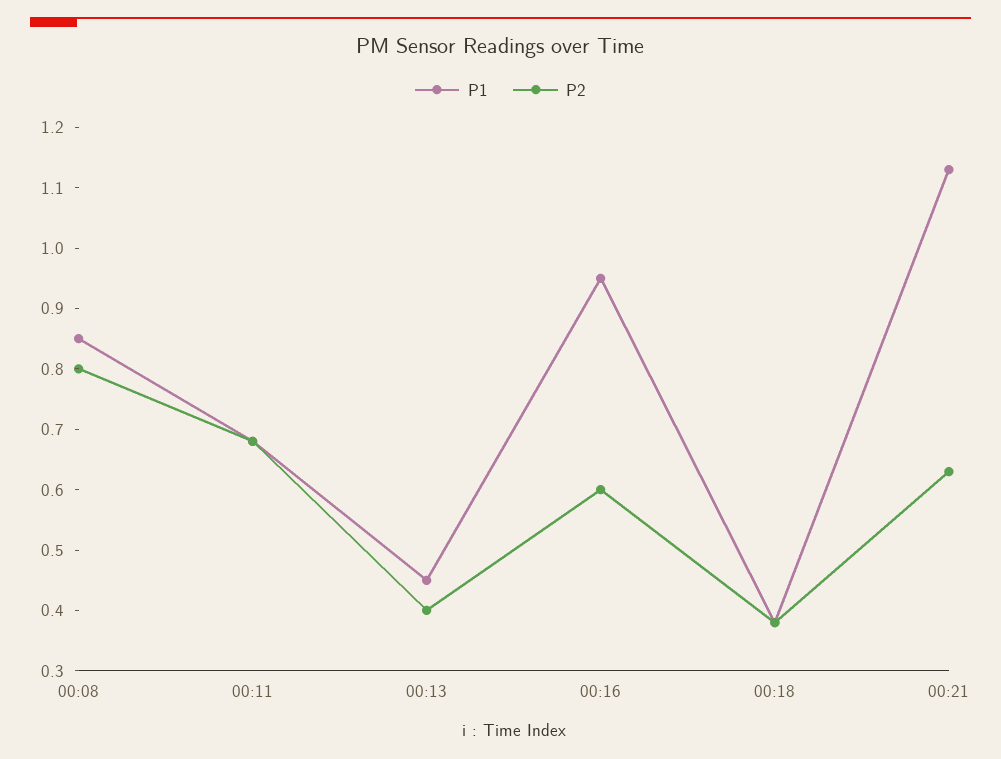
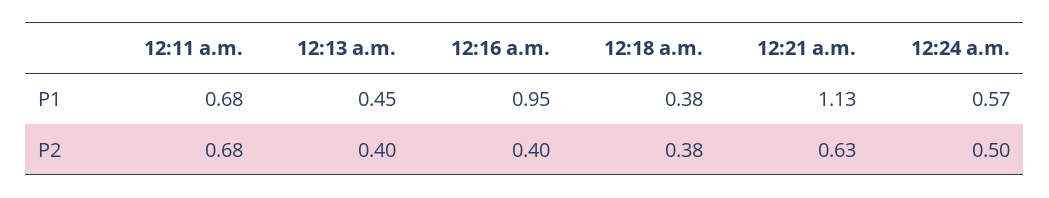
P1, 00:08: 0.85 -> none
P2, 00:08: 0.8 -> none
P2, 00:16: 0.6 -> 0.4
P1, 12:24 a.m.: none -> 0.57
P2, 12:24 a.m.: none -> 0.5

